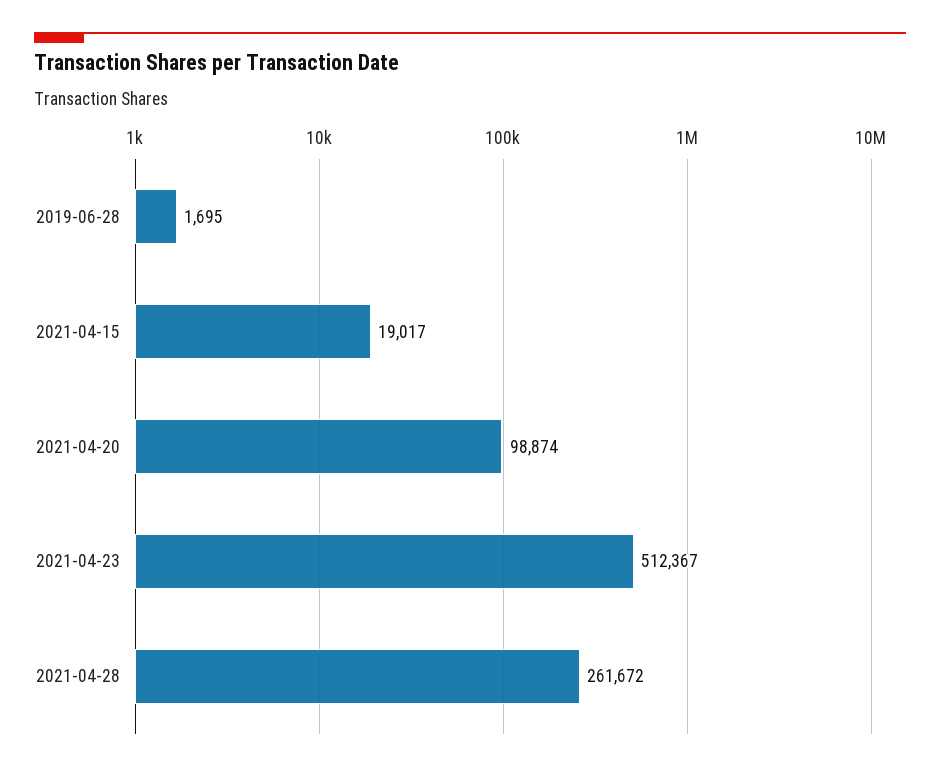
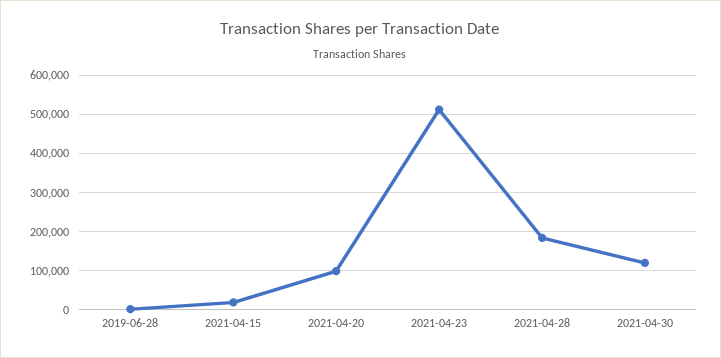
2021-04-28: 261672 -> 180000
2021-04-30: none -> 120000

